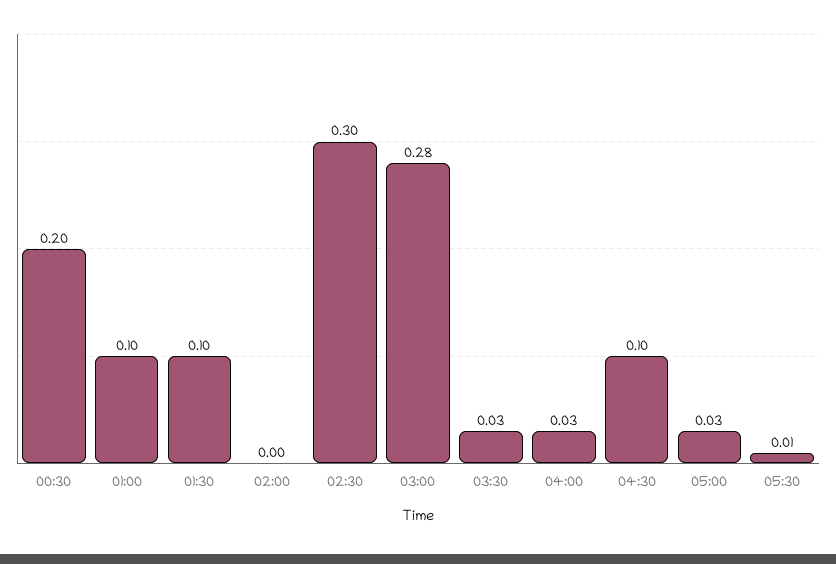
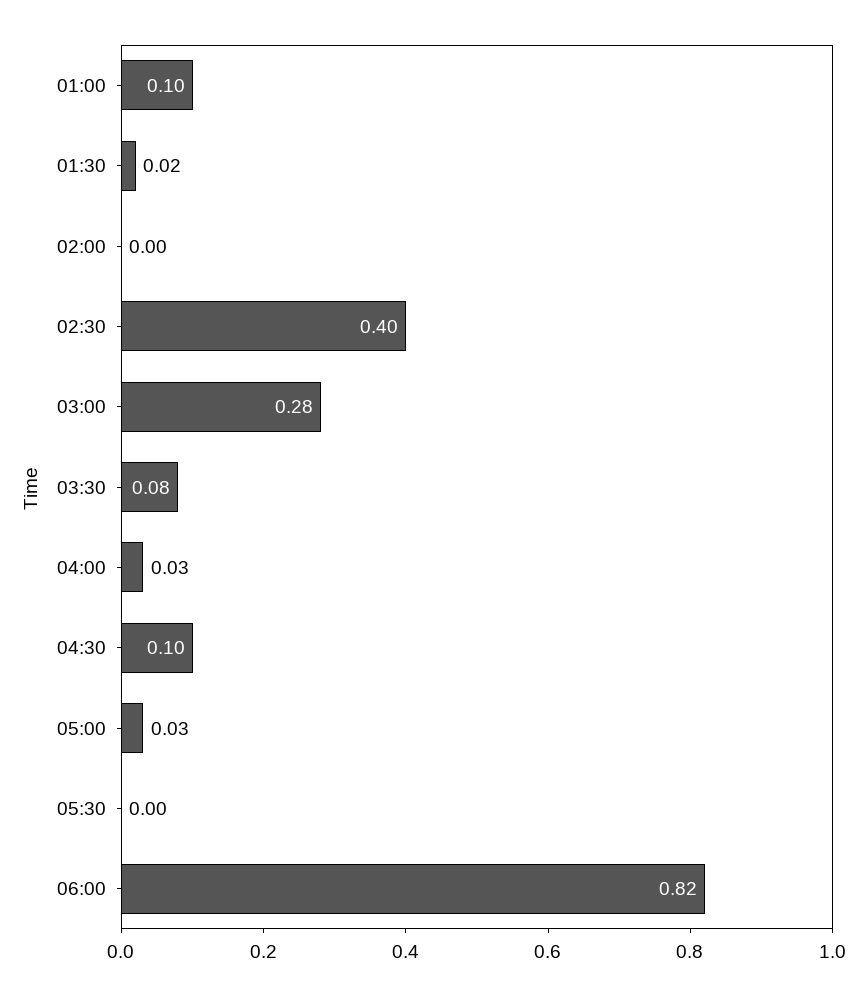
00:30: 0.2 -> none
01:30: 0.1 -> 0.02
02:30: 0.3 -> 0.4
03:30: 0.03 -> 0.08
05:30: 0.01 -> 0
06:00: none -> 0.82

